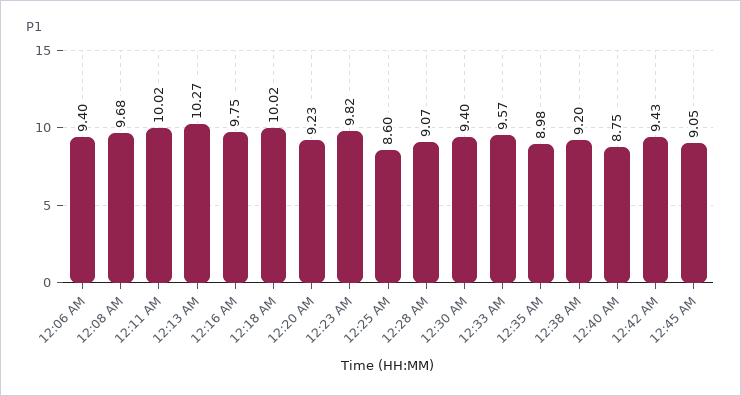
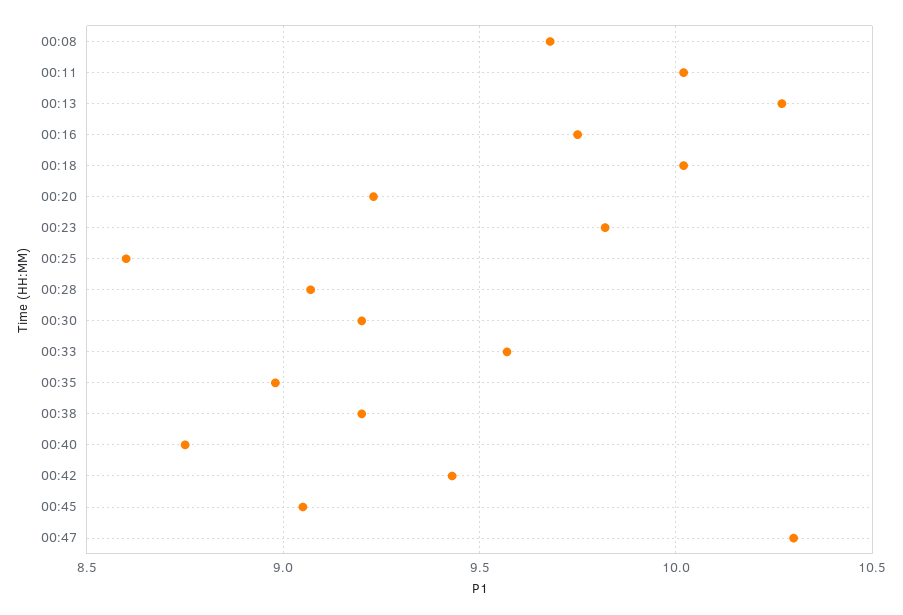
12:06 AM: 9.4 -> none
12:30 AM: 9.4 -> 9.2
00:47: none -> 10.3

